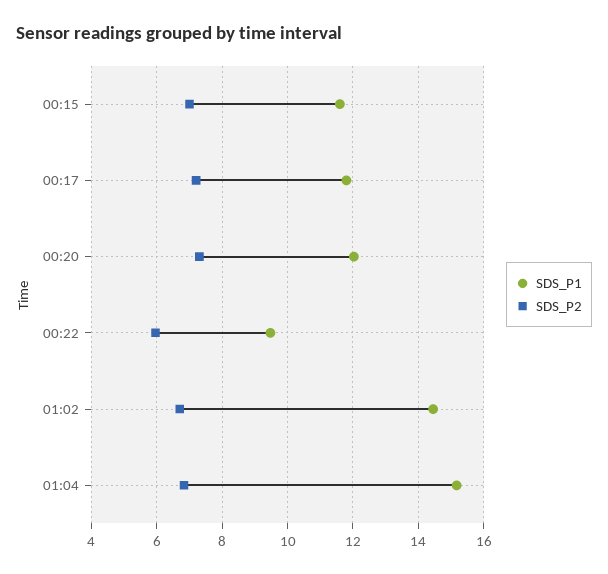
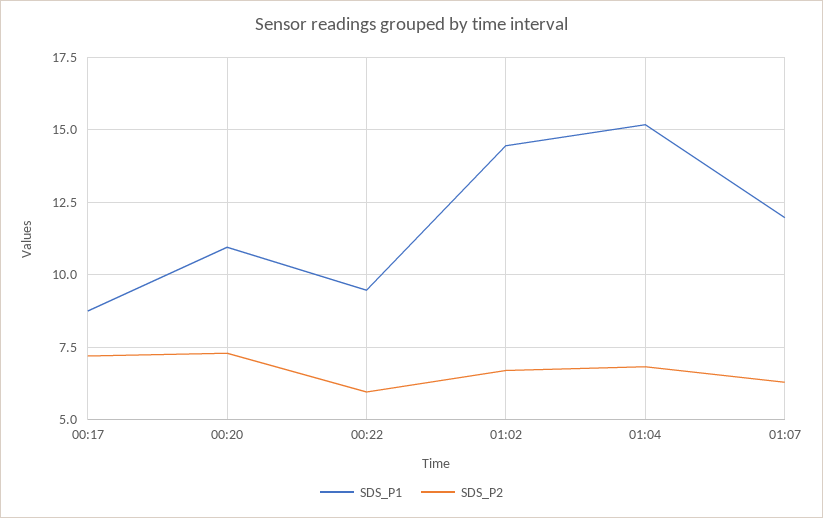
SDS_P1, 00:15: 11.6 -> none
SDS_P2, 00:15: 7 -> none
SDS_P1, 00:17: 11.8 -> 8.75
SDS_P1, 00:20: 12 -> 11
SDS_P1, 01:07: none -> 12
SDS_P2, 01:07: none -> 6.25

